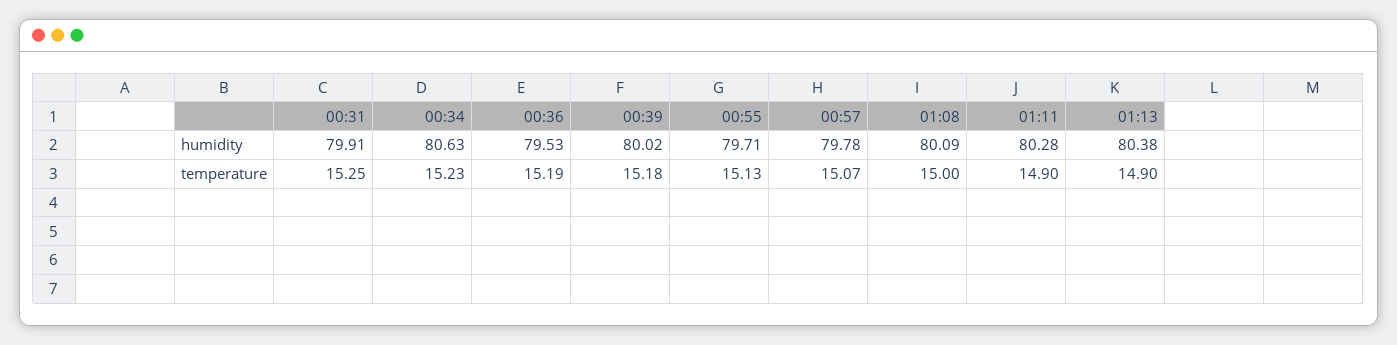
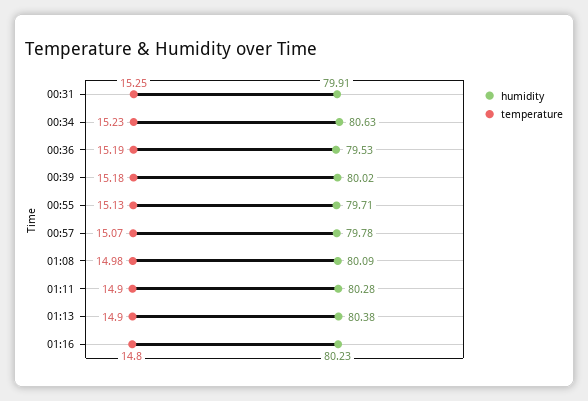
temperature, 01:08: 15 -> 14.98
humidity, 01:16: none -> 80.23
temperature, 01:16: none -> 14.8

